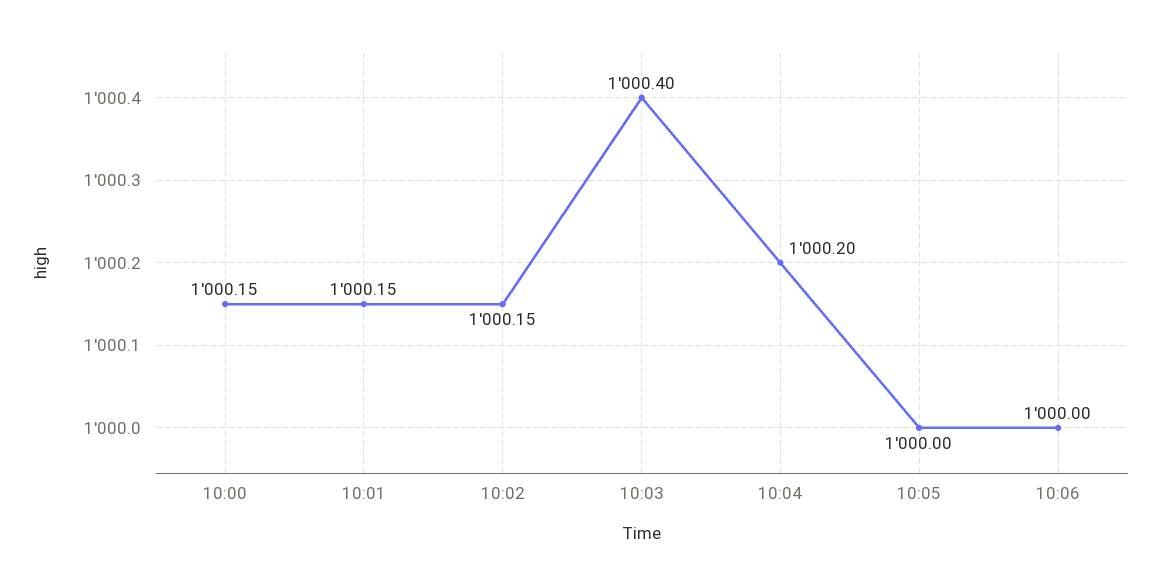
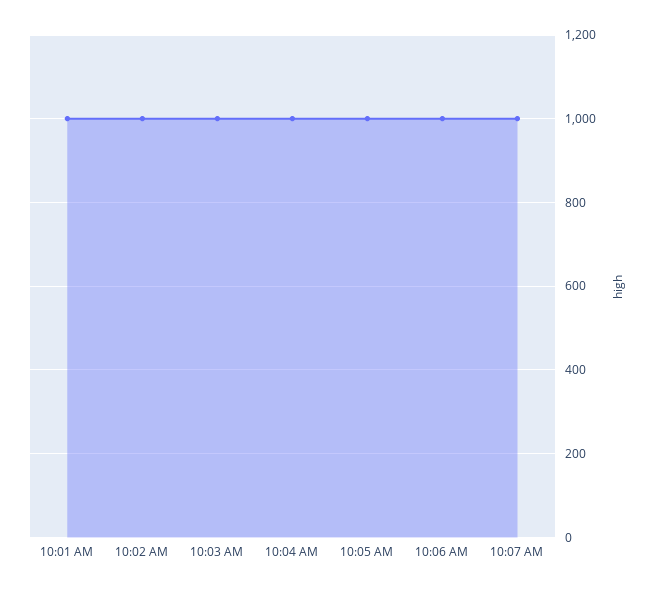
10:00: 1000.15 -> none
10:07 AM: none -> 1000

